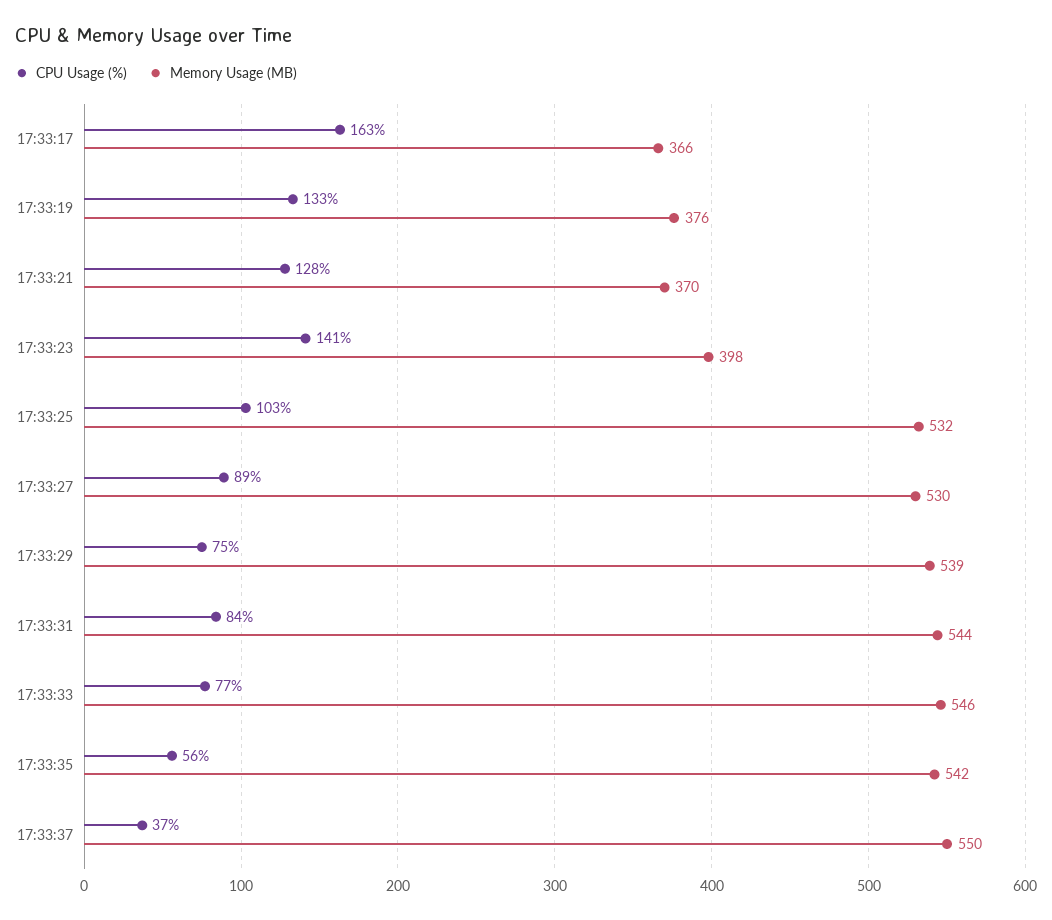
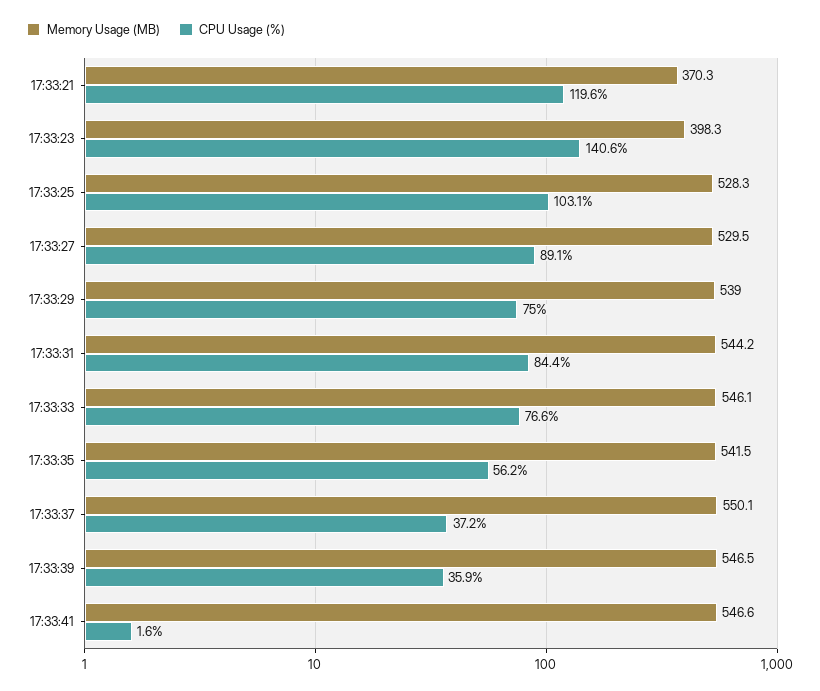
CPU Usage (%), 17:33:17: 163 -> none
Memory Usage (MB), 17:33:17: 366 -> none
CPU Usage (%), 17:33:19: 133 -> none
Memory Usage (MB), 17:33:19: 376 -> none
CPU Usage (%), 17:33:21: 128 -> 119.6
Memory Usage (MB), 17:33:25: 532 -> 528.3
Memory Usage (MB), 17:33:39: none -> 546.5
CPU Usage (%), 17:33:39: none -> 35.9
Memory Usage (MB), 17:33:41: none -> 546.6
CPU Usage (%), 17:33:41: none -> 1.6

